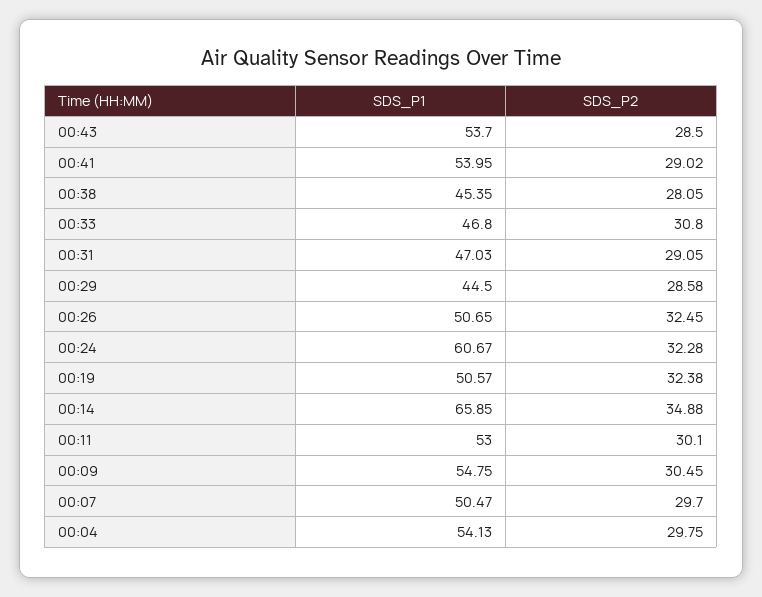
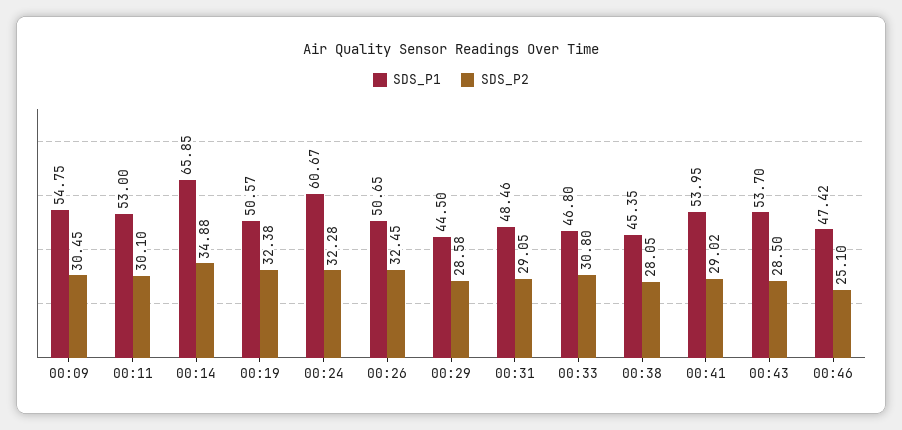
SDS_P1, 00:31: 47.03 -> 48.46
SDS_P1, 00:07: 50.47 -> none
SDS_P2, 00:07: 29.7 -> none
SDS_P1, 00:04: 54.13 -> none
SDS_P2, 00:04: 29.75 -> none
SDS_P1, 00:46: none -> 47.42
SDS_P2, 00:46: none -> 25.1

